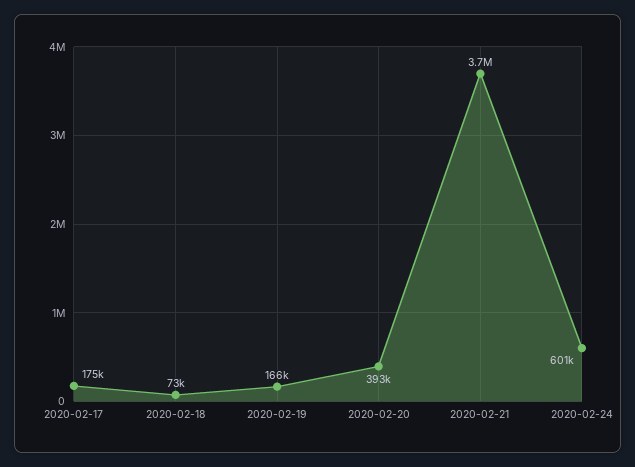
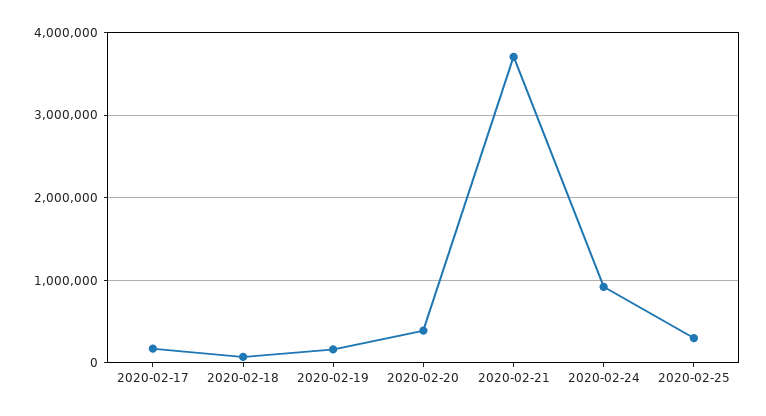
2020-02-24: 601000 -> 900000
2020-02-25: none -> 300000

